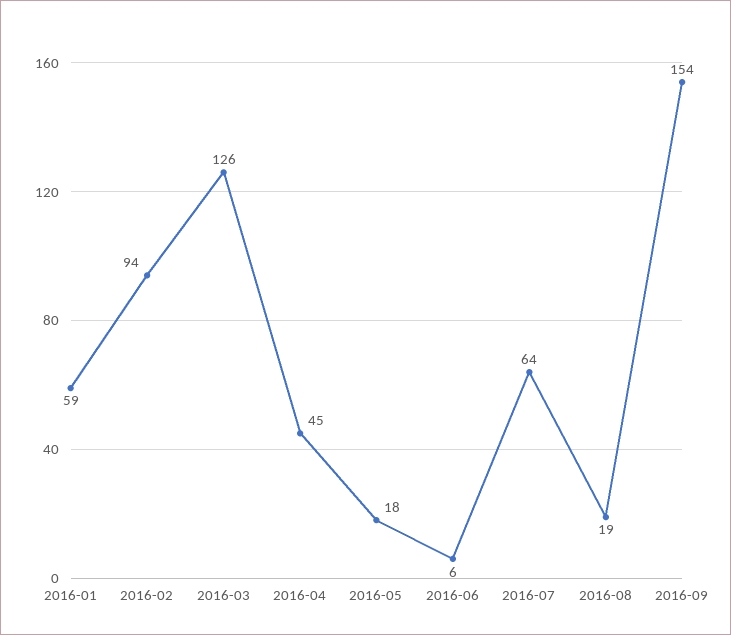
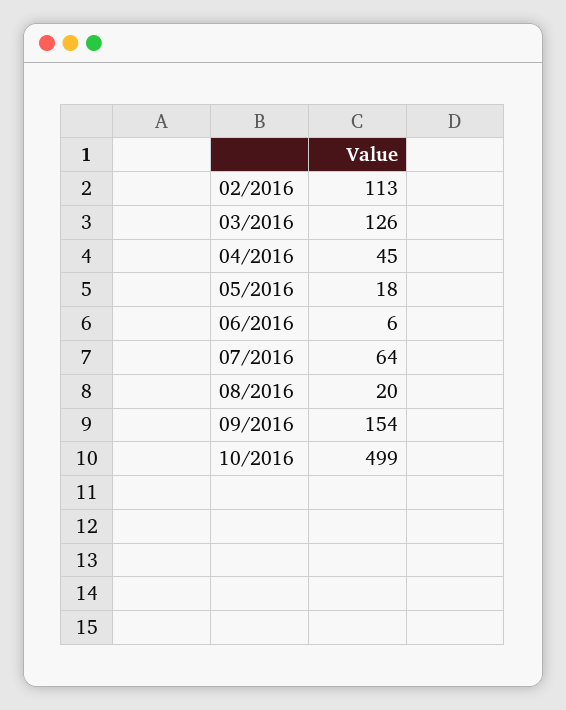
2016-01: 59 -> none
2016-02: 94 -> 113
2016-08: 19 -> 20
10/2016: none -> 499

